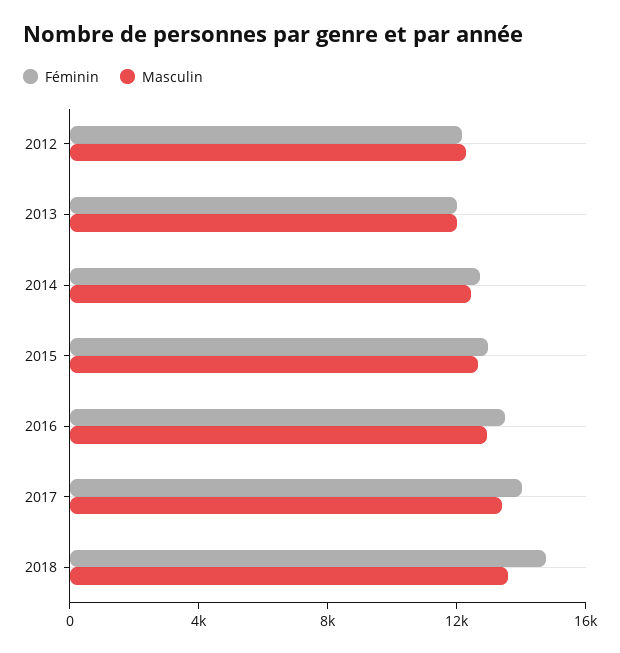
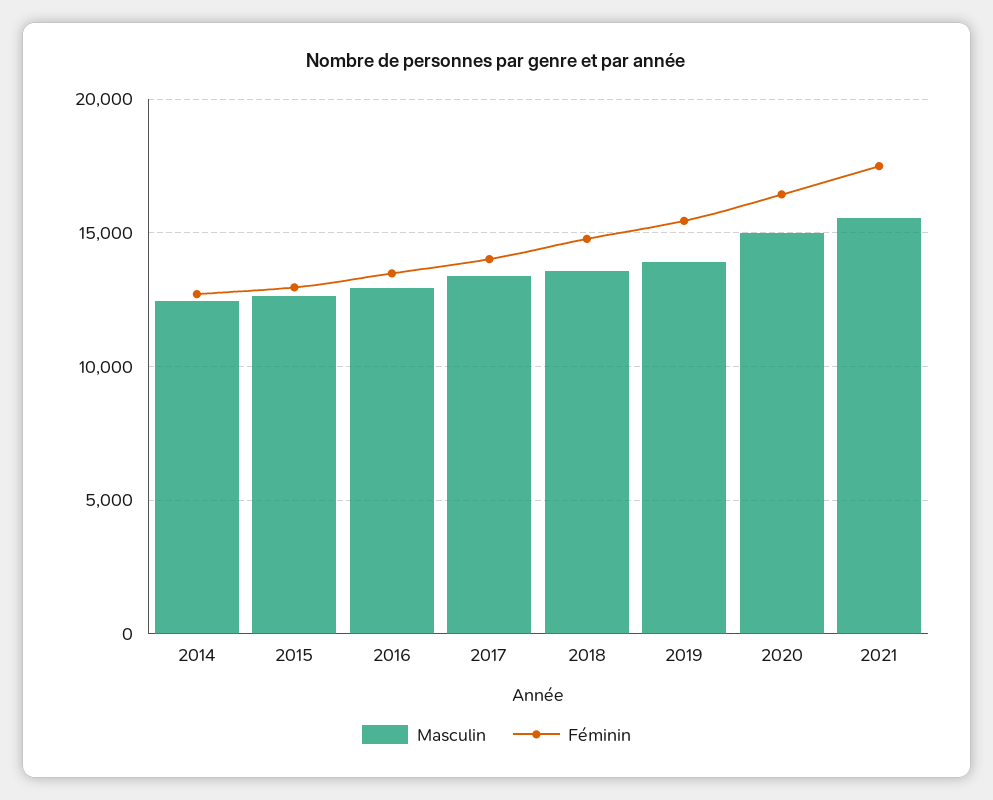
Féminin, 2012: 12000 -> none
Masculin, 2012: 12000 -> none
Féminin, 2013: 12000 -> none
Masculin, 2013: 12000 -> none
Masculin, 2019: none -> 14000
Féminin, 2019: none -> 15500
Masculin, 2020: none -> 15000
Féminin, 2020: none -> 16500
Masculin, 2021: none -> 15500
Féminin, 2021: none -> 17500

